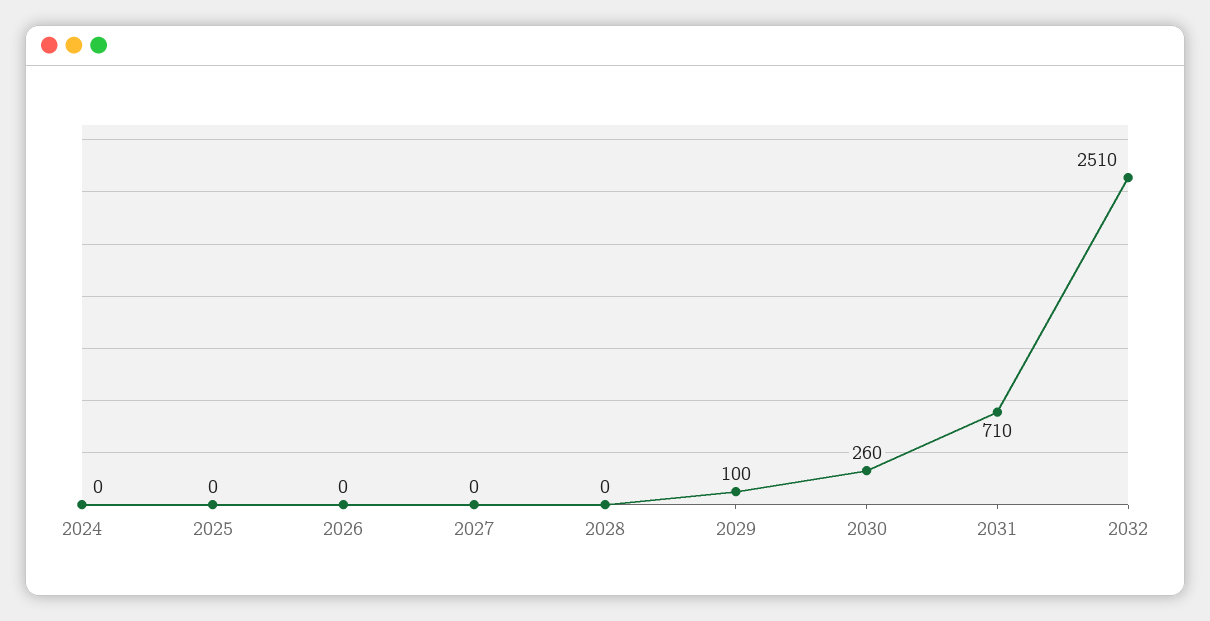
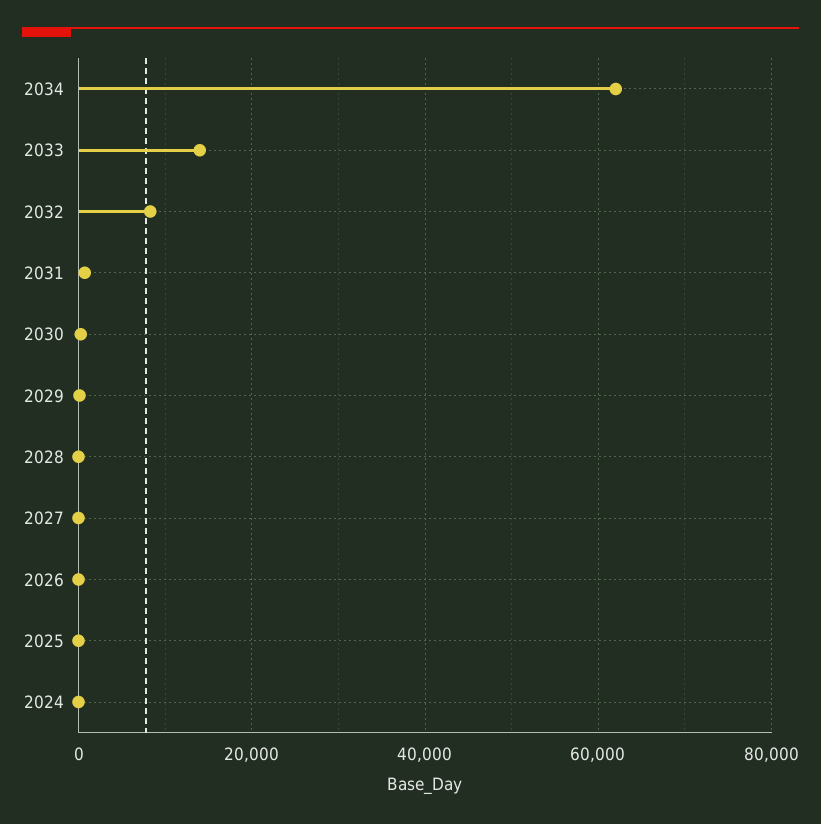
2032: 2510 -> 8000
2034: none -> 62000
2033: none -> 14000

